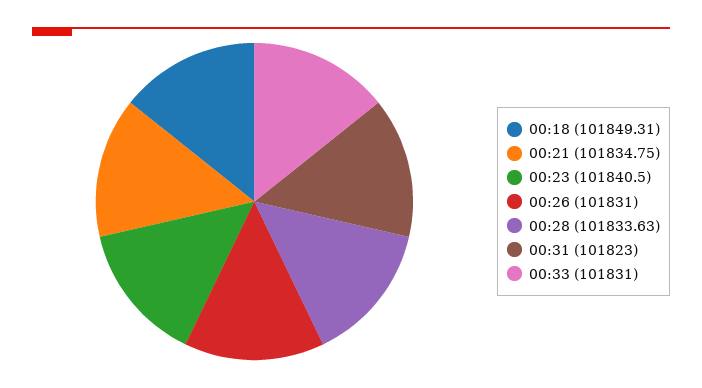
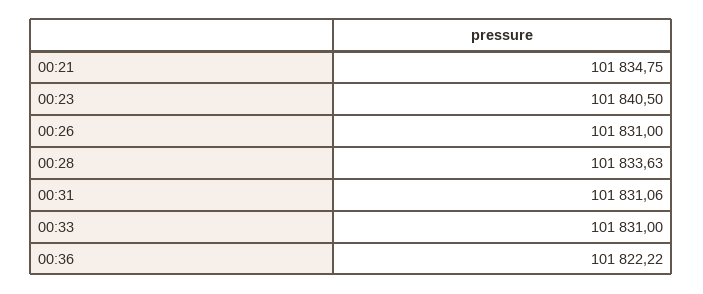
00:18: 101849.31 -> none
00:31: 101823 -> 101831.06
00:36: none -> 101822.22

